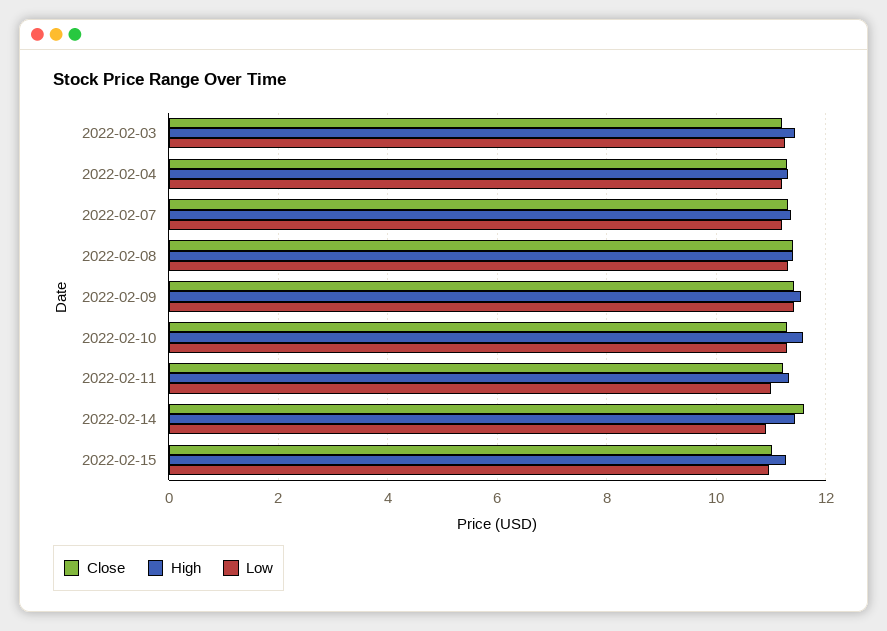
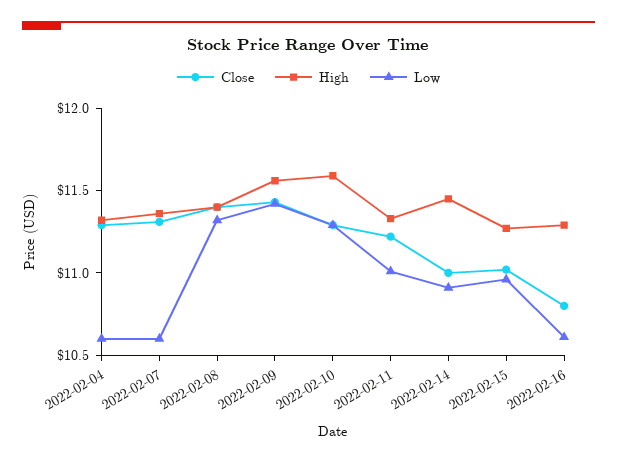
Close, 2022-02-03: 11.2 -> none
High, 2022-02-03: 11.4 -> none
Low, 2022-02-03: 11.2 -> none
Low, 2022-02-04: 11.2 -> 10.6
Low, 2022-02-07: 11.2 -> 10.6
Close, 2022-02-14: 11.6 -> 11
Close, 2022-02-16: none -> 10.8
High, 2022-02-16: none -> 11.3
Low, 2022-02-16: none -> 10.6

